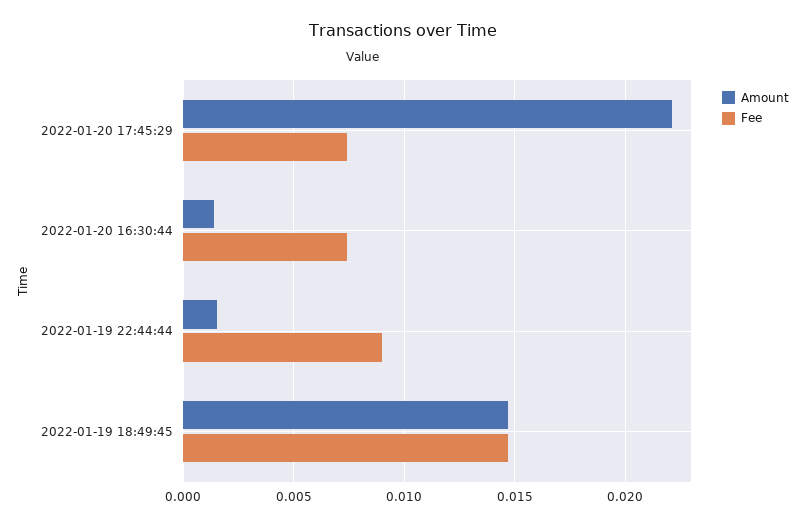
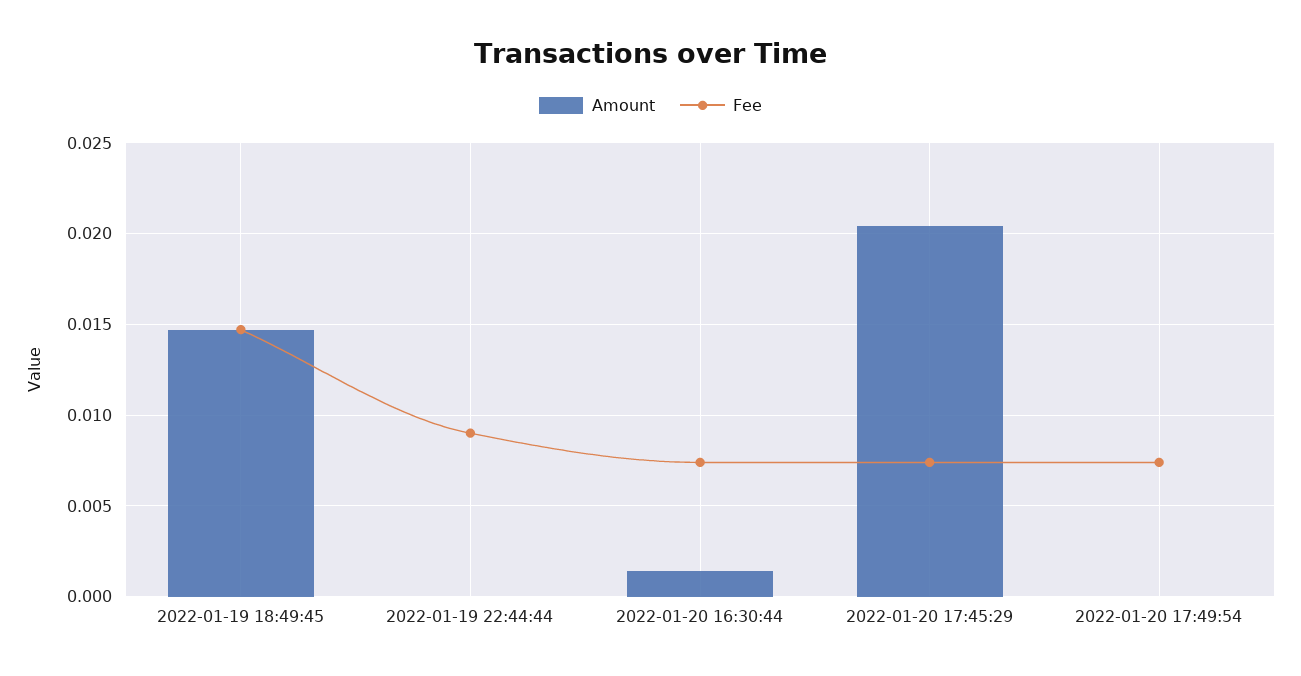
Amount, 2022-01-20 17:45:29: 0.022 -> 0.0205
Amount, 2022-01-19 22:44:44: 0.0015 -> 0
Amount, 2022-01-20 17:49:54: none -> 0
Fee, 2022-01-20 17:49:54: none -> 0.0075

